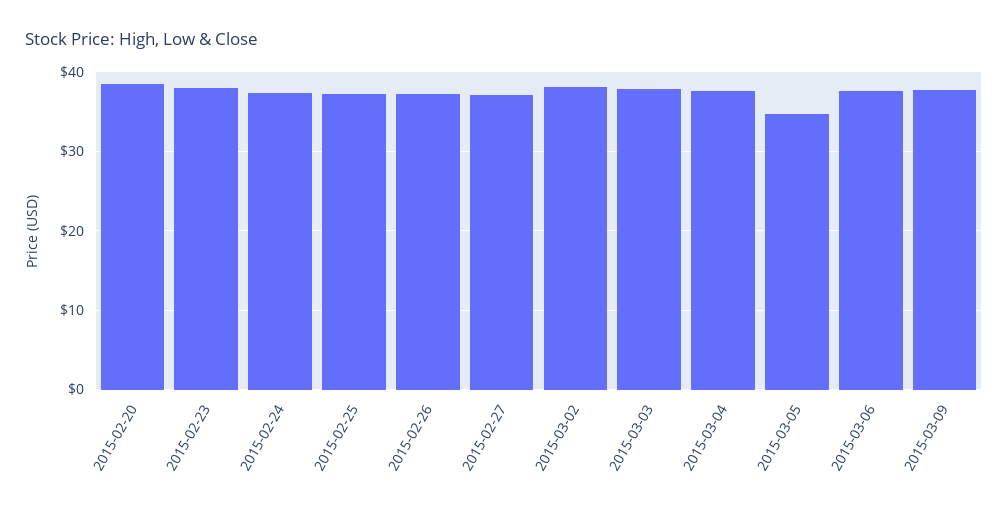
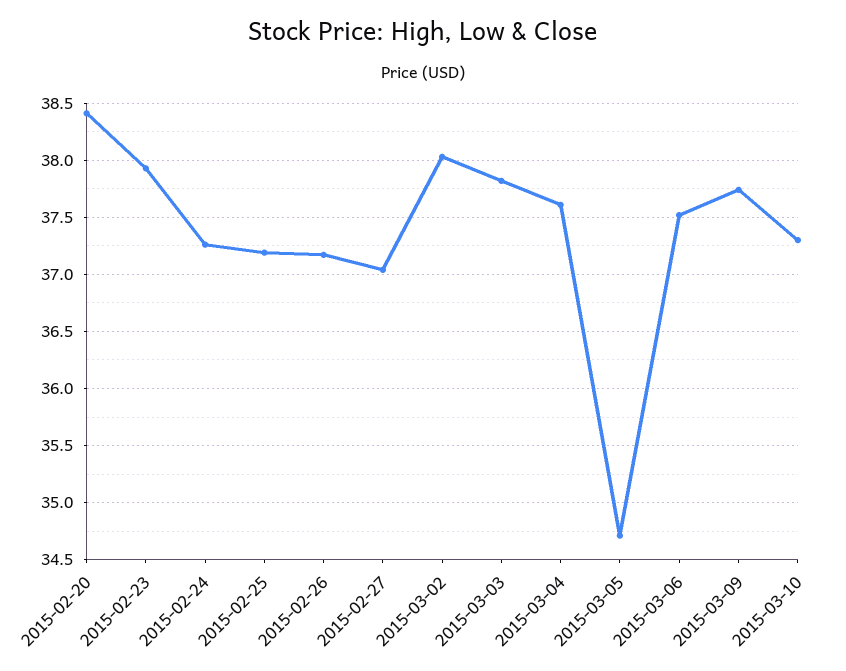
2015-03-10: none -> 37.3

